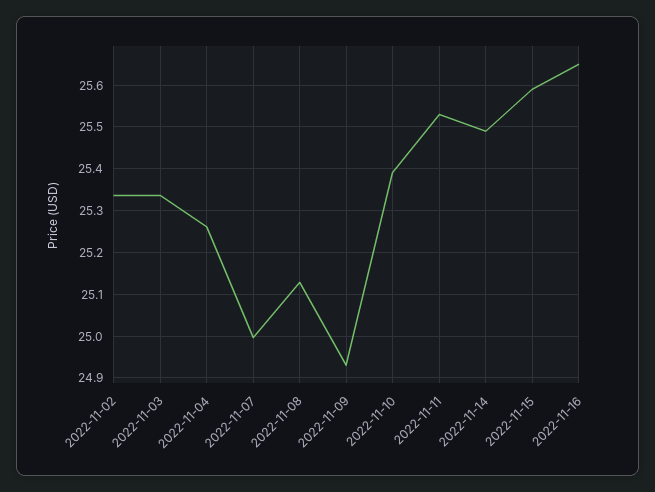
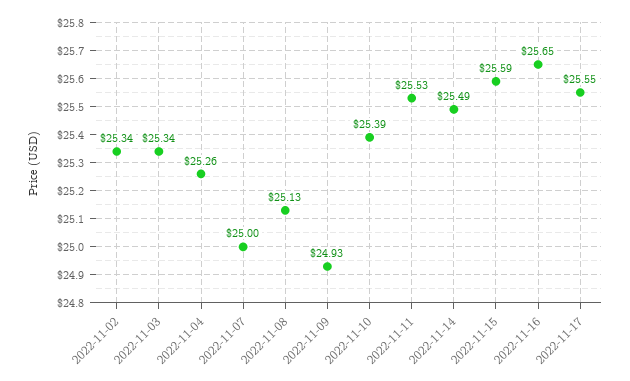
2022-11-17: none -> 25.55

